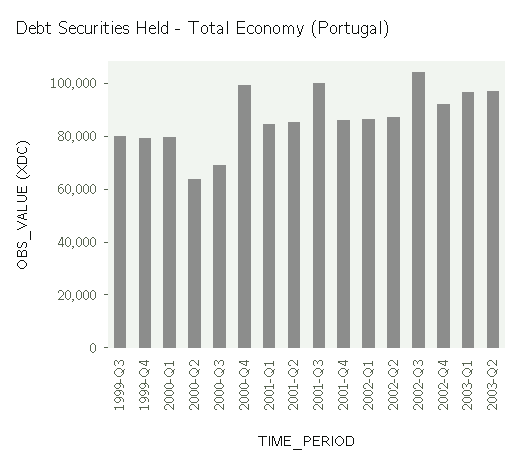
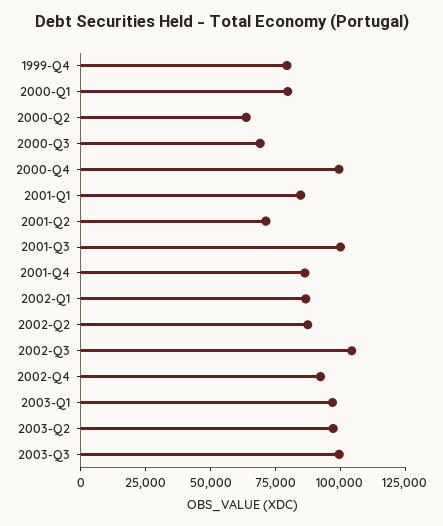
1999-Q3: 80000 -> none
2001-Q2: 85000 -> 70000
2003-Q3: none -> 100000

